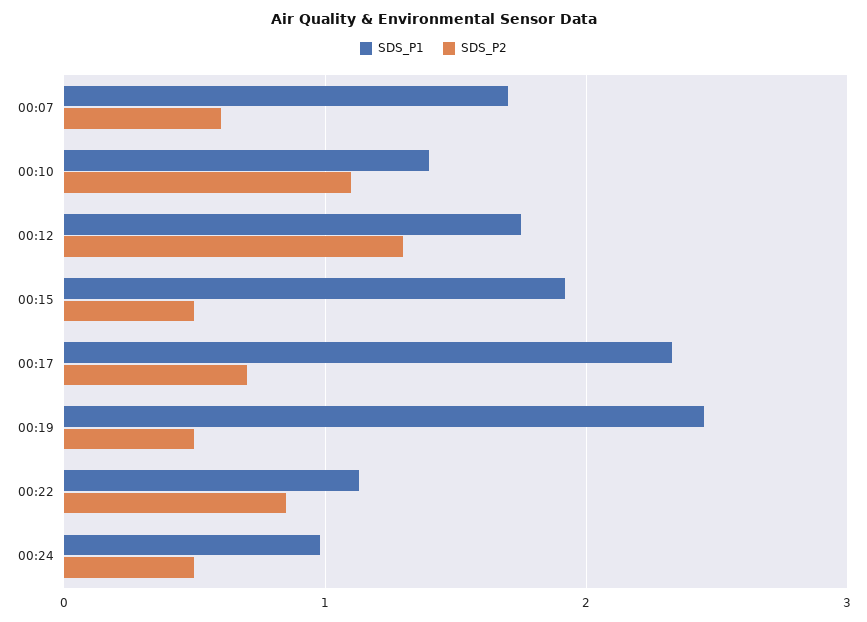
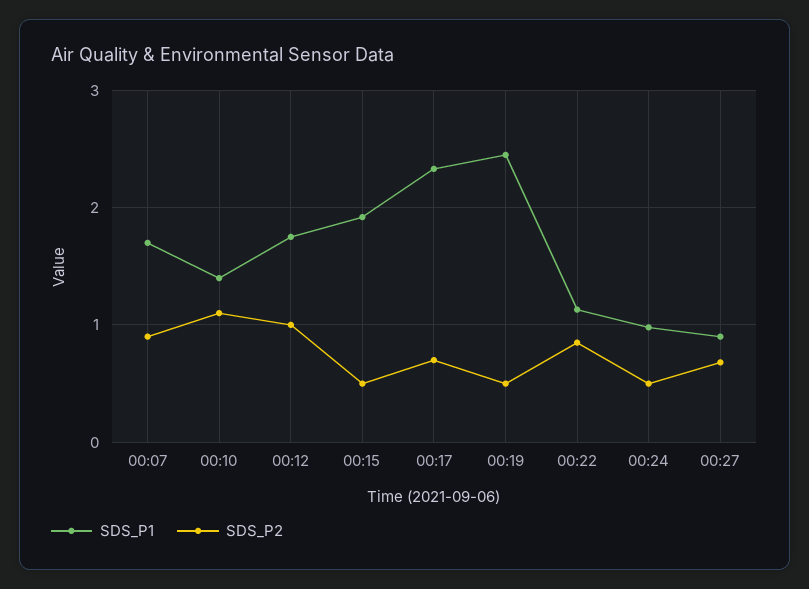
SDS_P2, 00:07: 0.6 -> 0.9
SDS_P2, 00:12: 1.3 -> 1
SDS_P1, 00:27: none -> 0.9
SDS_P2, 00:27: none -> 0.7

